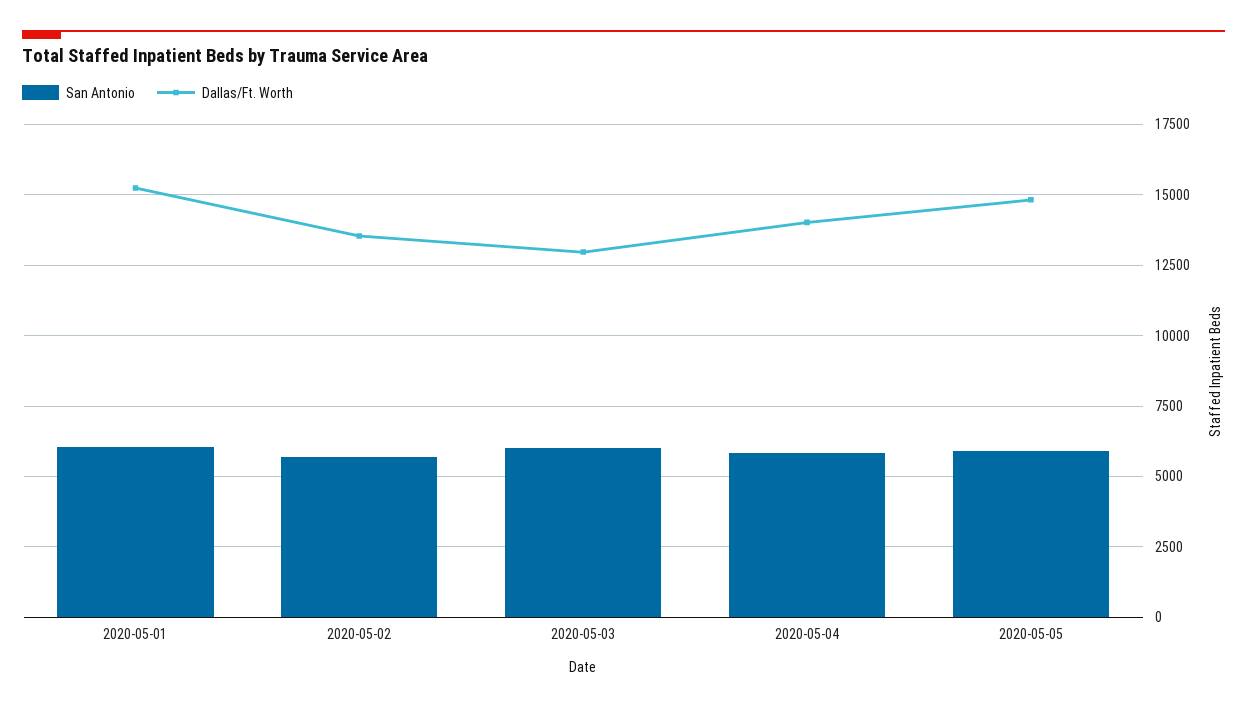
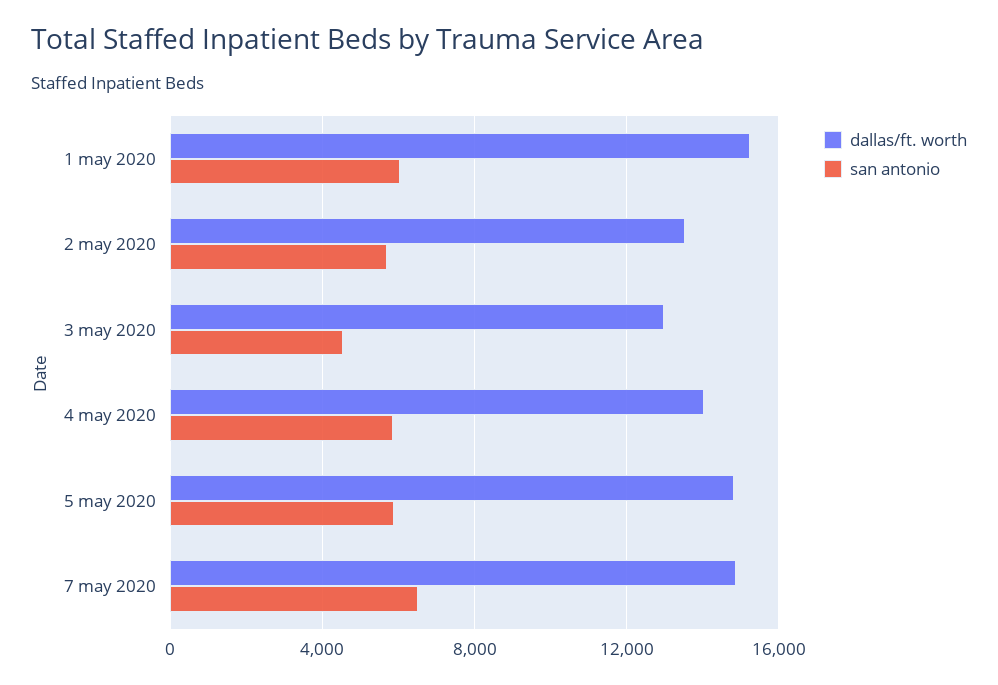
San Antonio, 2020-05-03: 6000 -> 4500
Dallas/Ft. Worth, 7 may 2020: none -> 15000
San Antonio, 7 may 2020: none -> 6500

